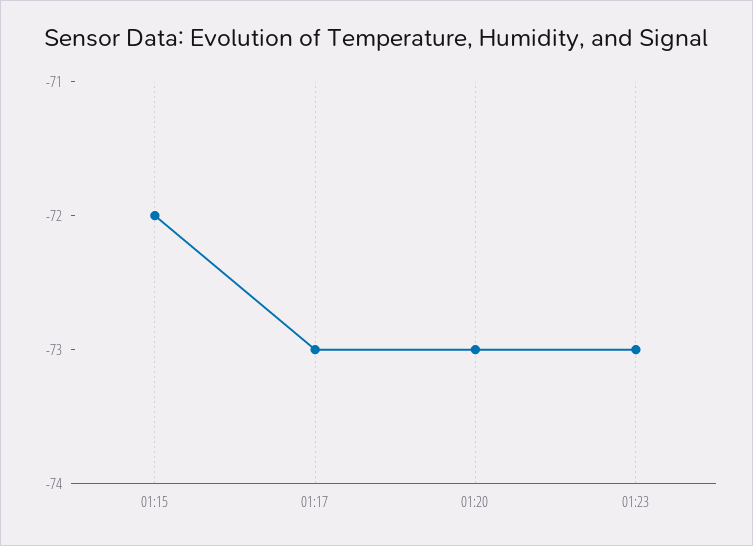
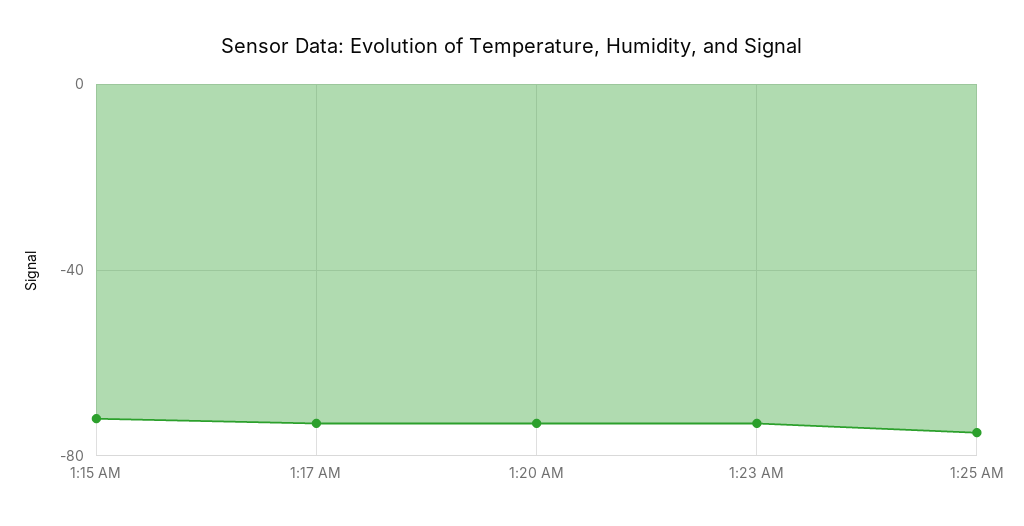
1:25 AM: none -> -75

